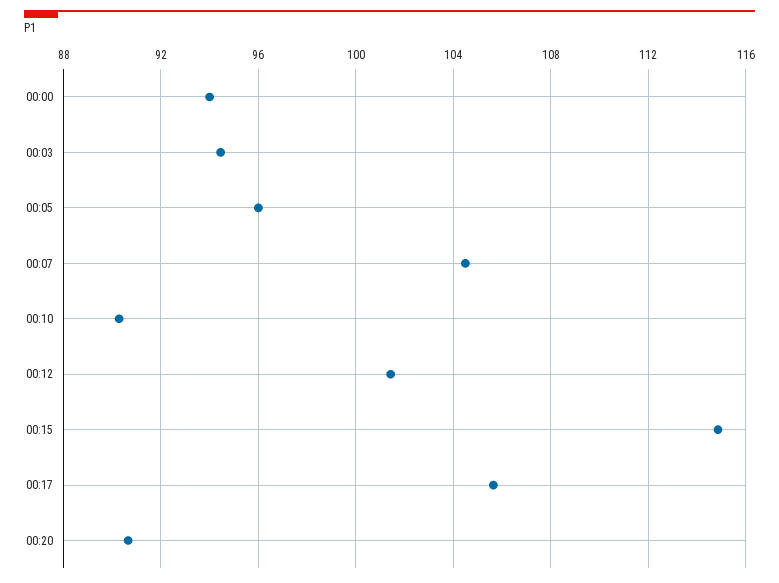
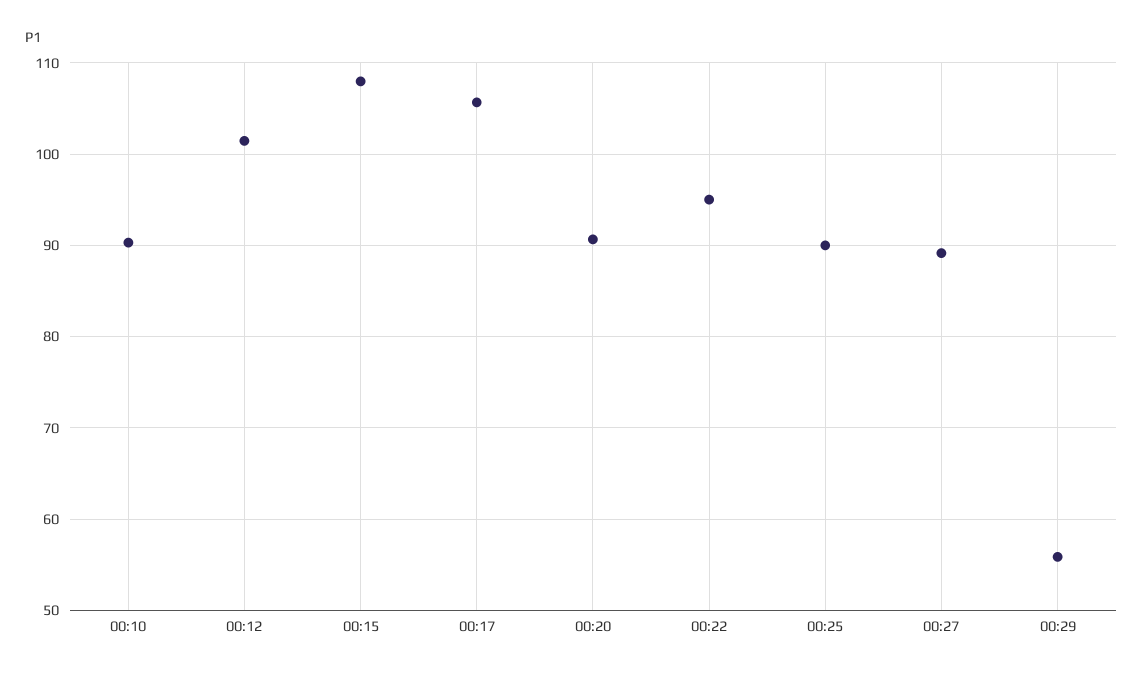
00:00: 94 -> none
00:03: 94.5 -> none
00:05: 96 -> none
00:07: 104.5 -> none
00:15: 115 -> 108
00:22: none -> 95
00:25: none -> 90
00:27: none -> 89
00:29: none -> 56

